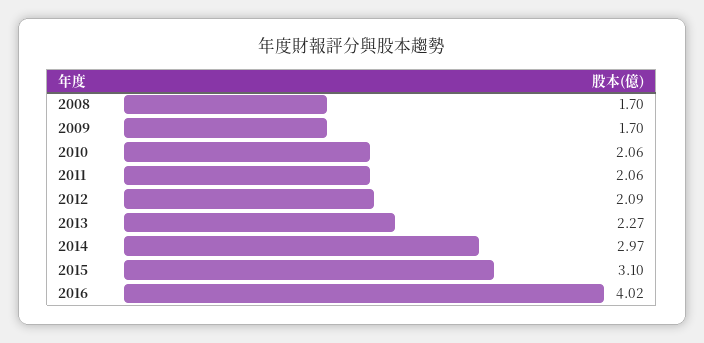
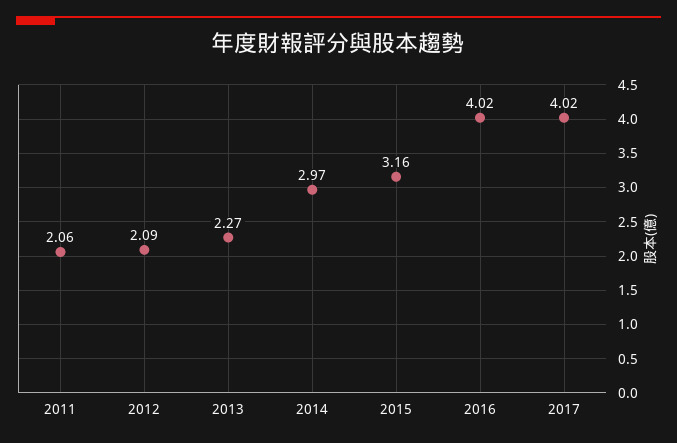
2008: 1.7 -> none
2009: 1.7 -> none
2010: 2.06 -> none
2015: 3.1 -> 3.16
2017: none -> 4.02

